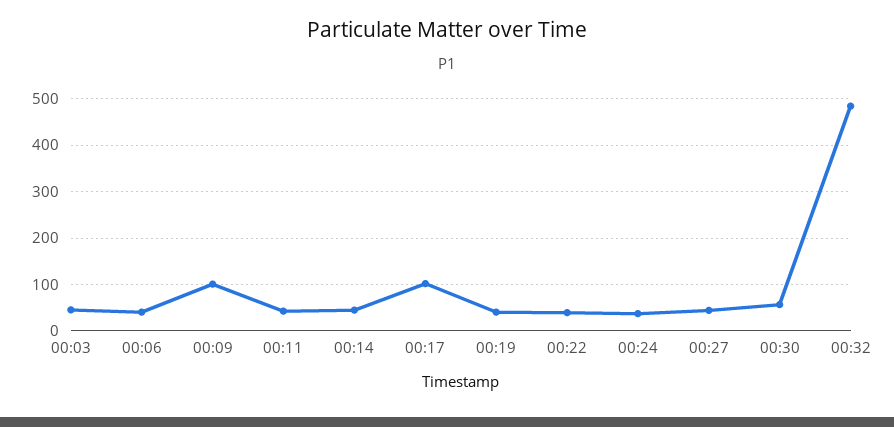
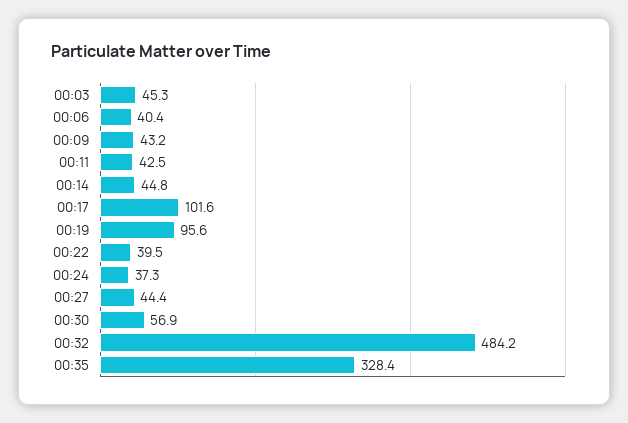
00:09: 100 -> 43.2
00:19: 40 -> 95.6
00:35: none -> 328.4

